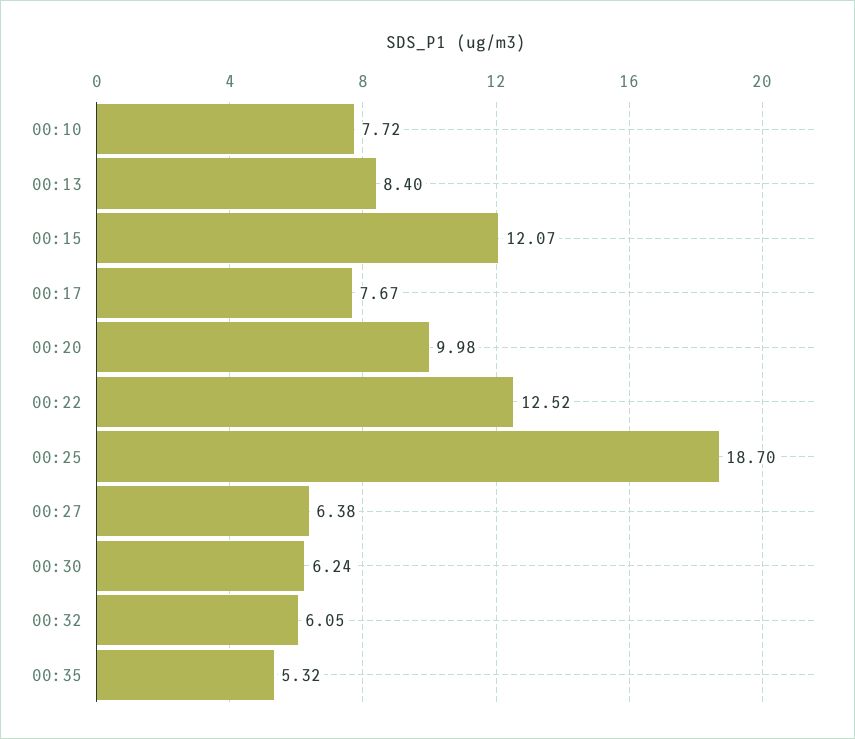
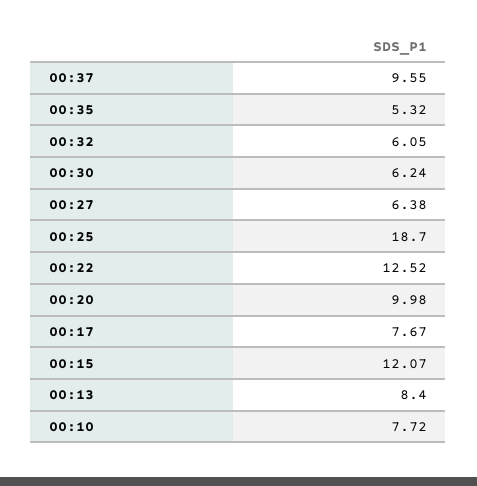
00:37: none -> 9.55

